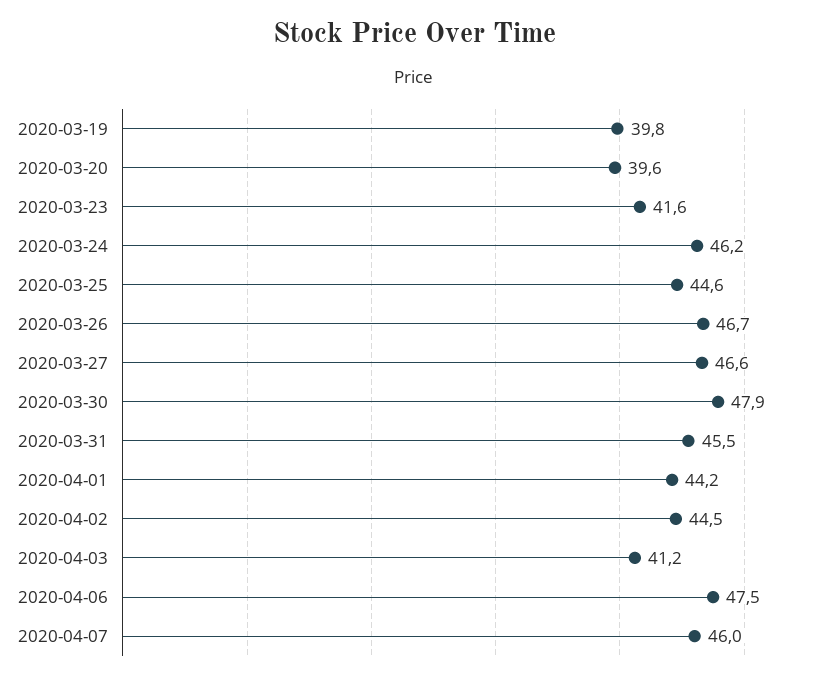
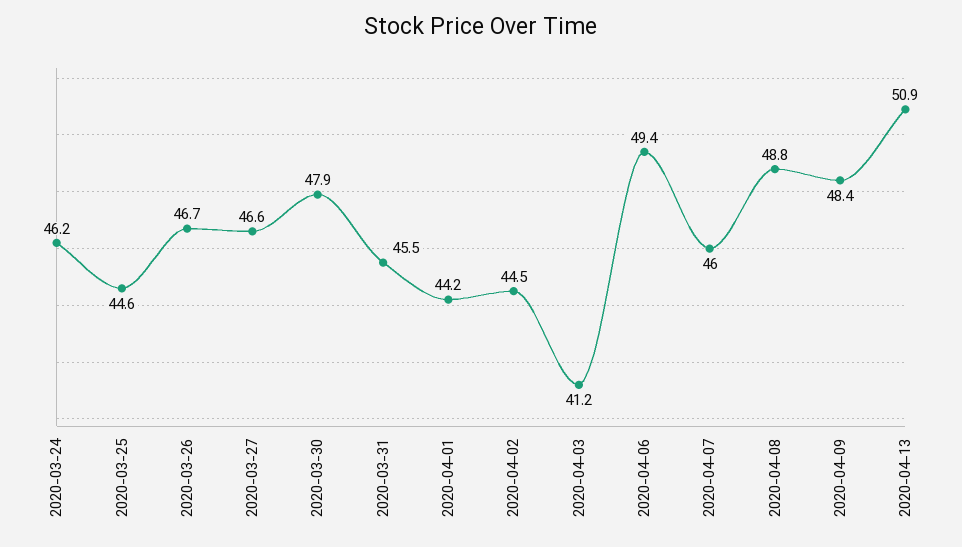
2020-03-19: 39.8 -> none
2020-03-20: 39.6 -> none
2020-03-23: 41.6 -> none
2020-04-06: 47.5 -> 49.4
2020-04-08: none -> 48.8
2020-04-09: none -> 48.4
2020-04-13: none -> 50.9

